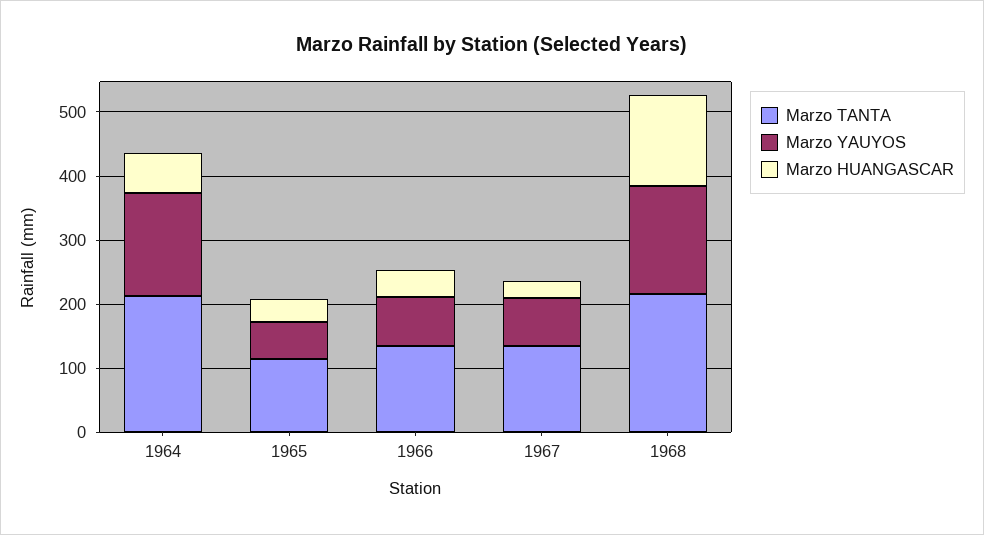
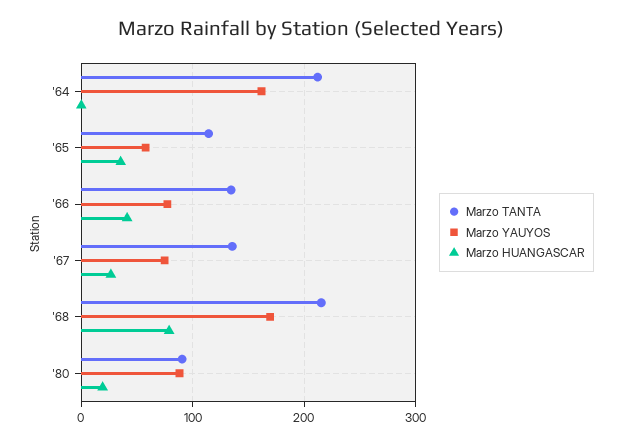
Marzo HUANGASCAR, 1964: 60 -> 0
Marzo HUANGASCAR, 1968: 140 -> 80
Marzo TANTA, '80: none -> 90
Marzo YAUYOS, '80: none -> 90
Marzo HUANGASCAR, '80: none -> 20

